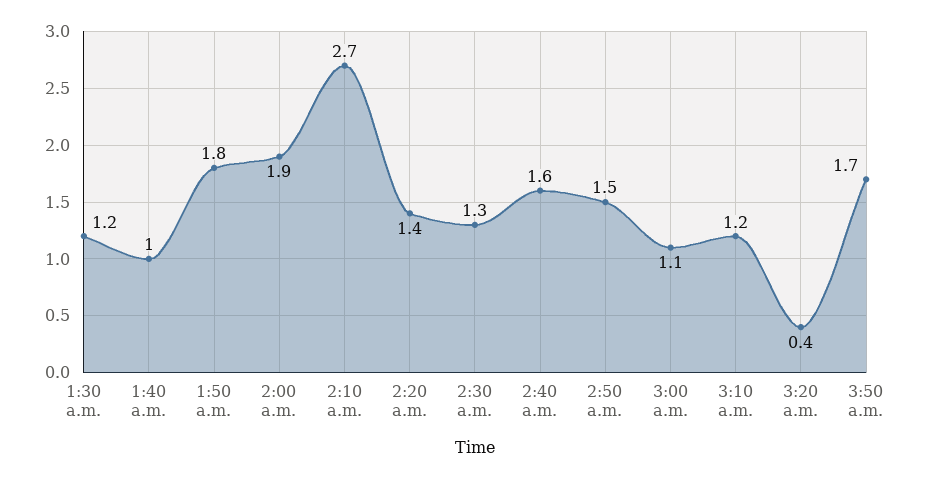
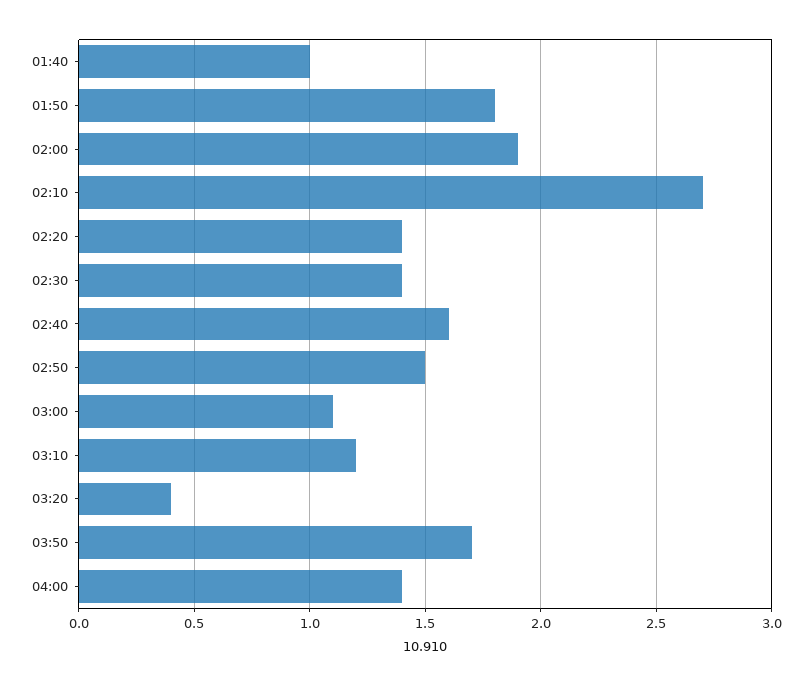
1:30 a.m.: 1.2 -> none
2:30 a.m.: 1.3 -> 1.4
04:00: none -> 1.4

